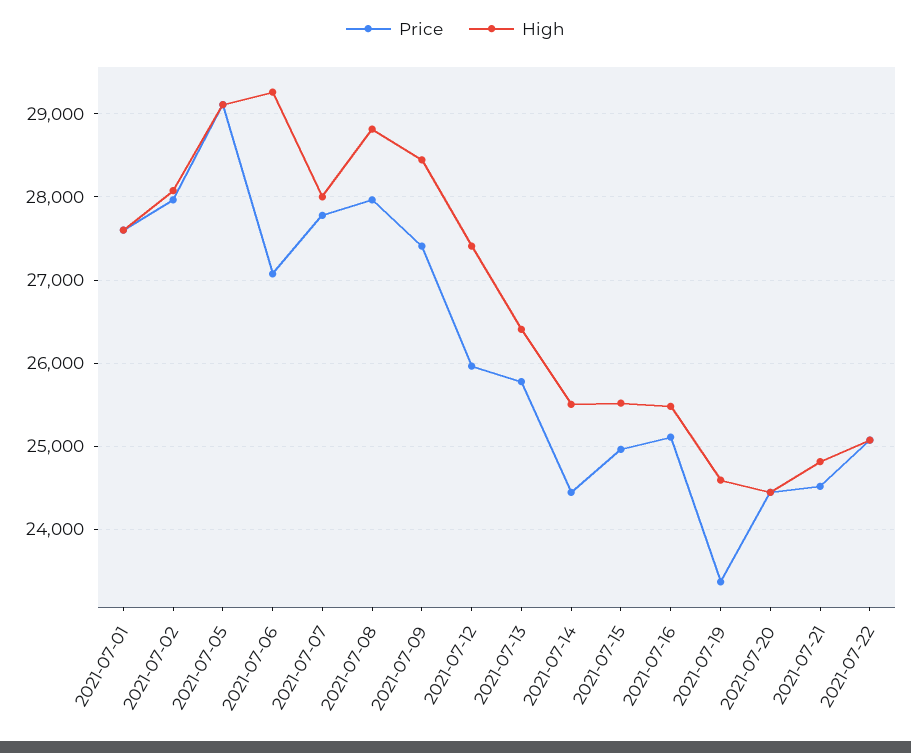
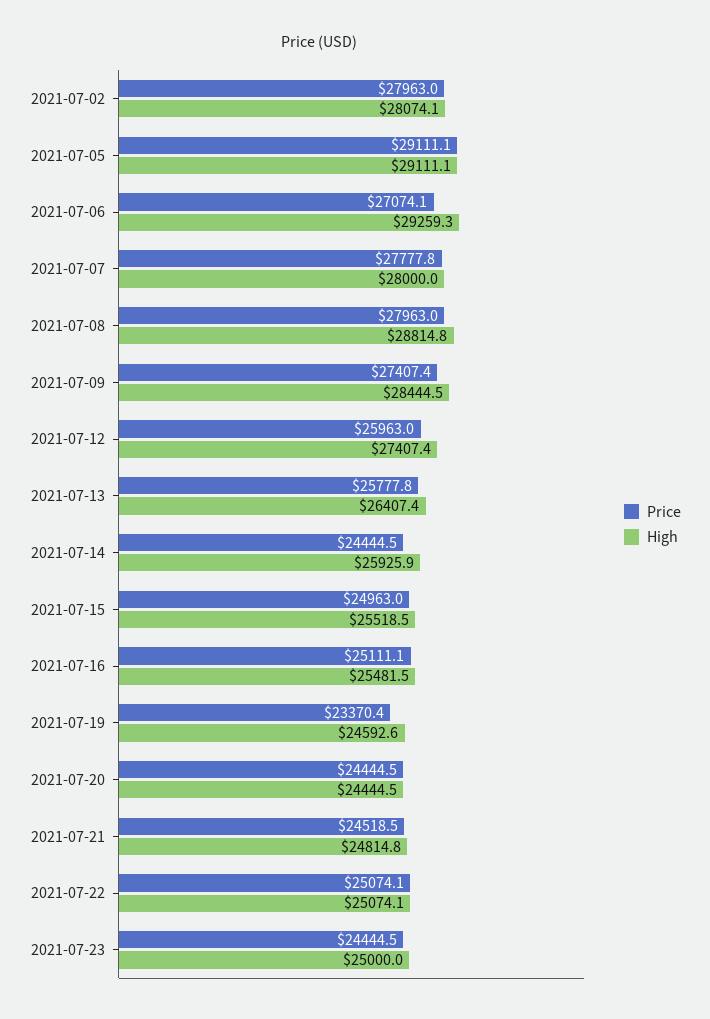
Price, 2021-07-01: 27600 -> none
High, 2021-07-01: 27600 -> none
High, 2021-07-14: 25500 -> 25925.9
Price, 2021-07-23: none -> 24444.5
High, 2021-07-23: none -> 25000

